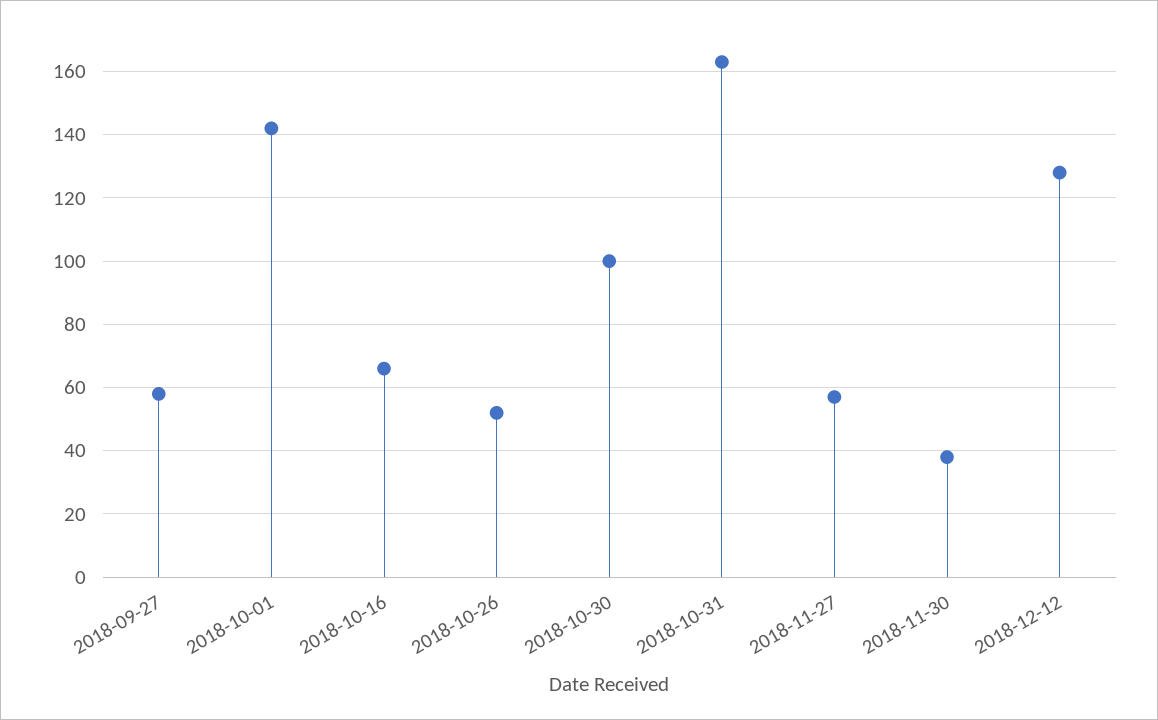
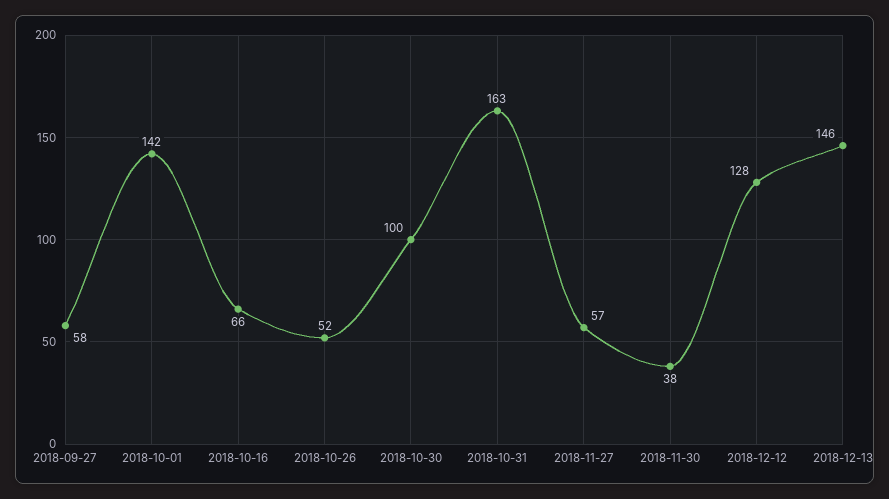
2018-12-13: none -> 146

